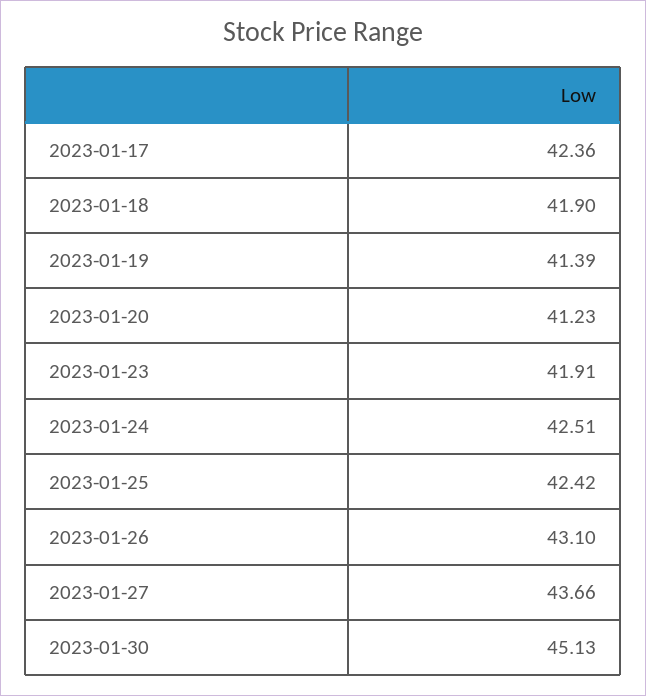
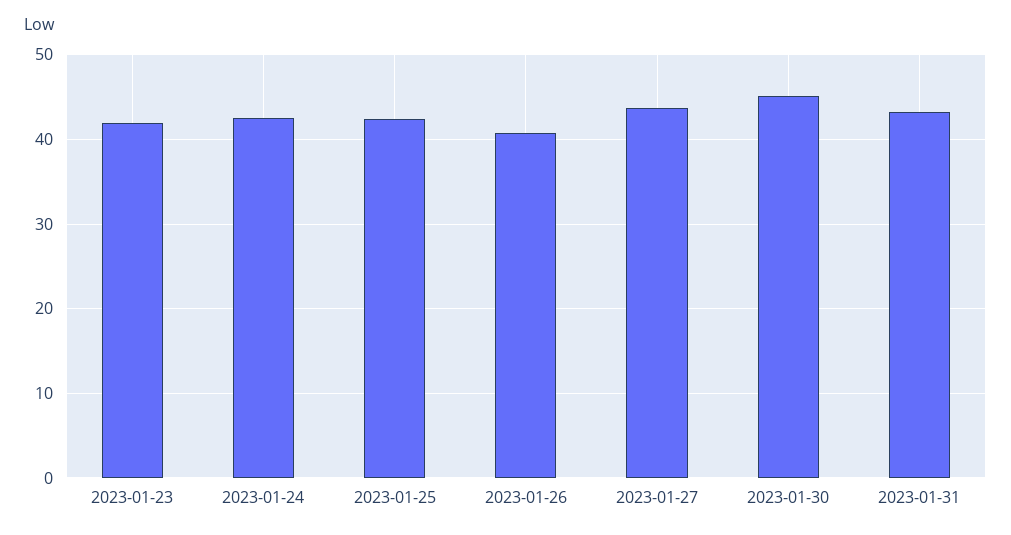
2023-01-17: 42.36 -> none
2023-01-18: 41.9 -> none
2023-01-19: 41.39 -> none
2023-01-20: 41.23 -> none
2023-01-26: 43.1 -> 41
2023-01-31: none -> 43

